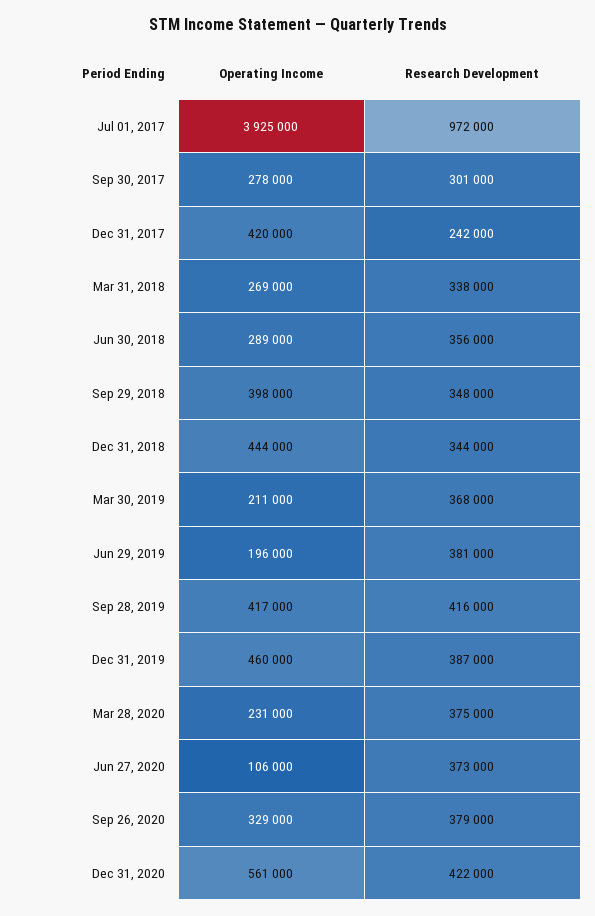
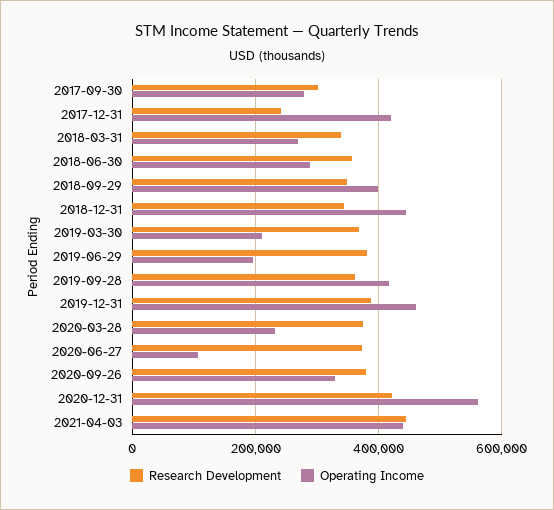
Operating Income, Jul 01, 2017: 3925000 -> none
Research Development, Jul 01, 2017: 972000 -> none
Research Development, Sep 28, 2019: 416000 -> 360000
Research Development, 2021-04-03: none -> 440000
Operating Income, 2021-04-03: none -> 440000

